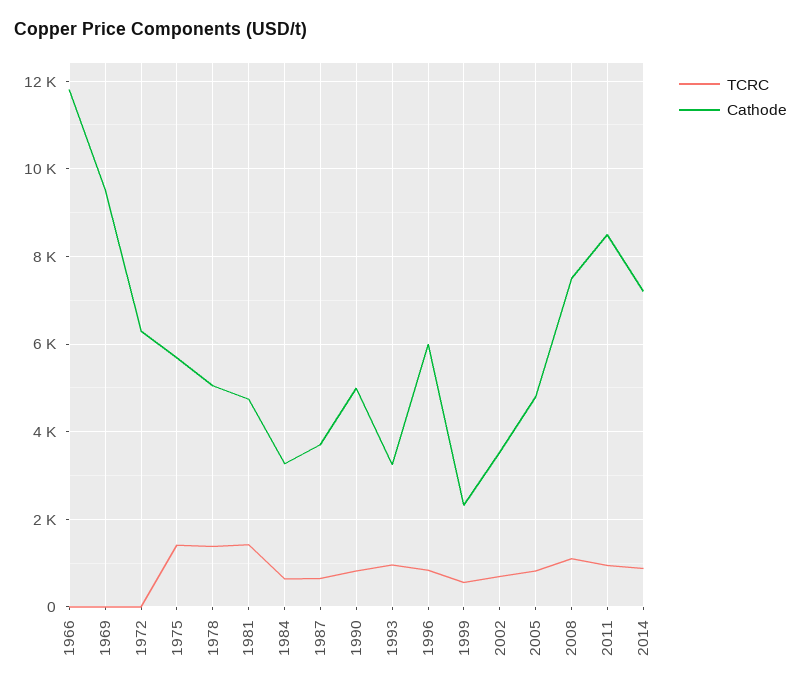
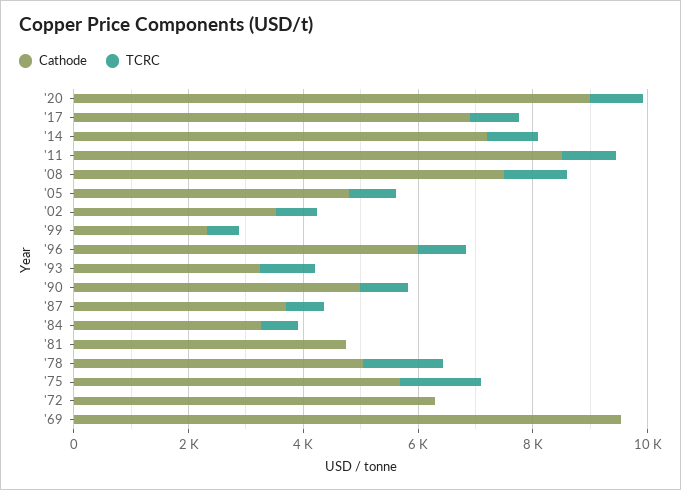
TCRC, 1966: 0 -> none
Cathode, 1966: 11800 -> none
TCRC, 1981: 1400 -> 0
Cathode, '20: none -> 9000
TCRC, '20: none -> 1000
Cathode, '17: none -> 7000
TCRC, '17: none -> 1000

